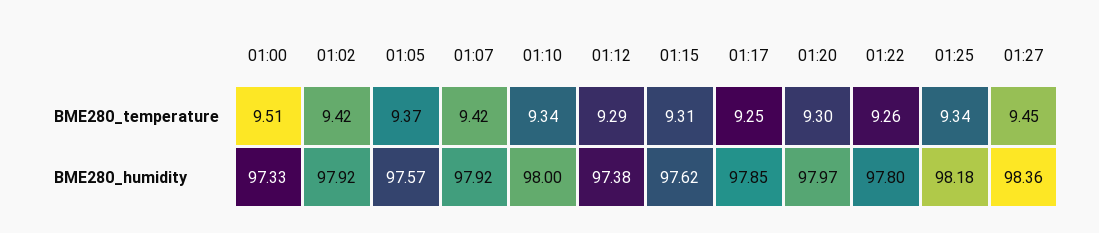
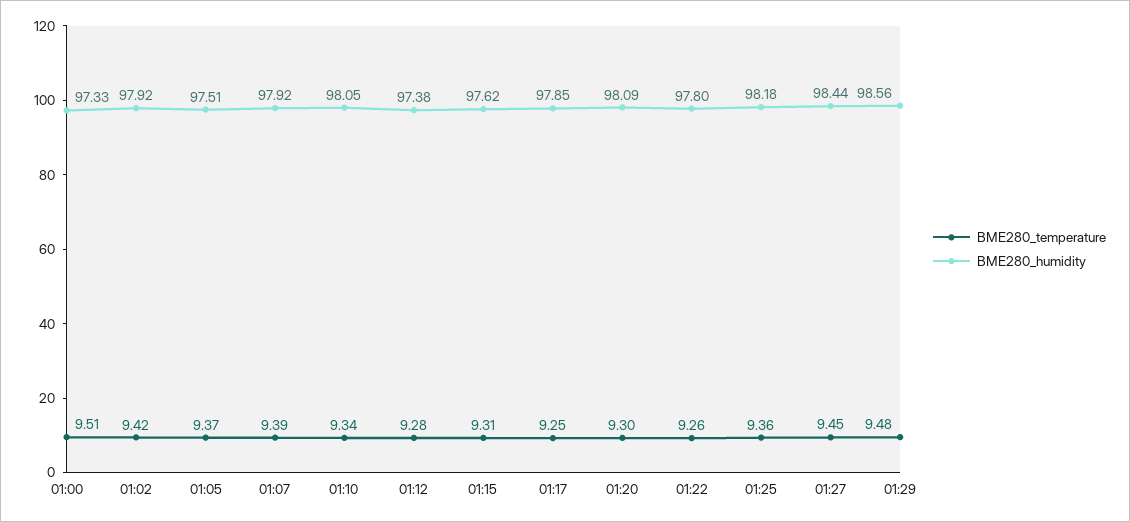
BME280_temperature, 01:07: 9.42 -> 9.39
BME280_temperature, 01:12: 9.29 -> 9.28
BME280_temperature, 01:25: 9.34 -> 9.36
BME280_humidity, 01:05: 97.57 -> 97.51
BME280_humidity, 01:10: 98 -> 98.05
BME280_humidity, 01:20: 97.97 -> 98.09
BME280_humidity, 01:27: 98.36 -> 98.44
BME280_temperature, 01:29: none -> 9.48
BME280_humidity, 01:29: none -> 98.56

